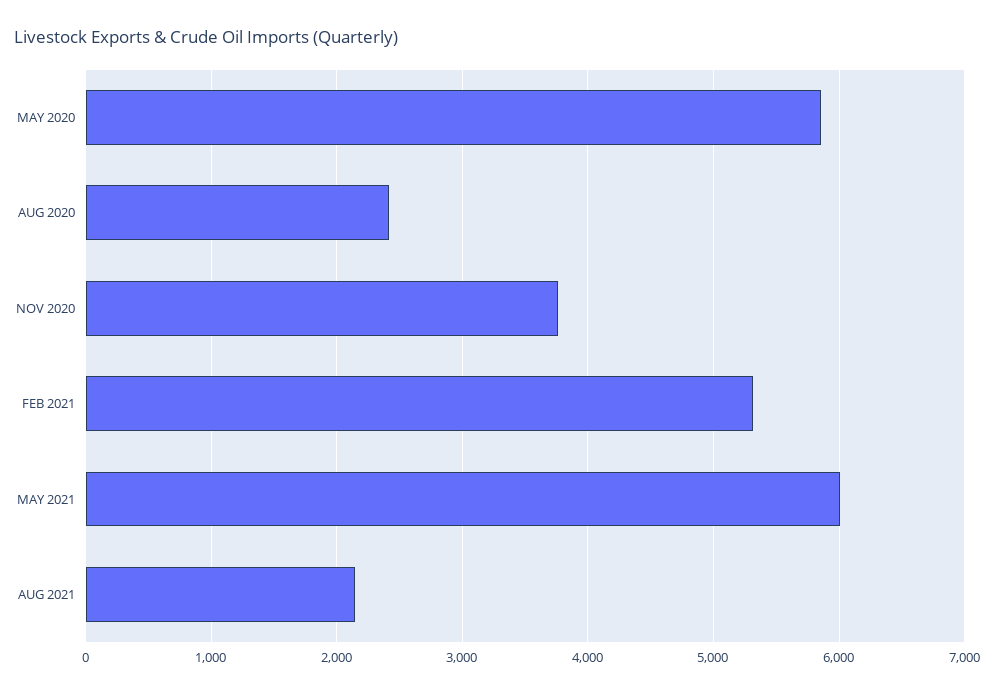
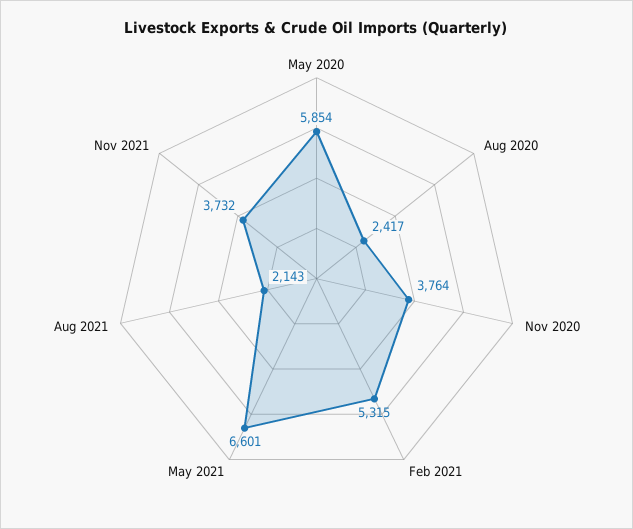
MAY 2021: 6000 -> 6601
Nov 2021: none -> 3732

